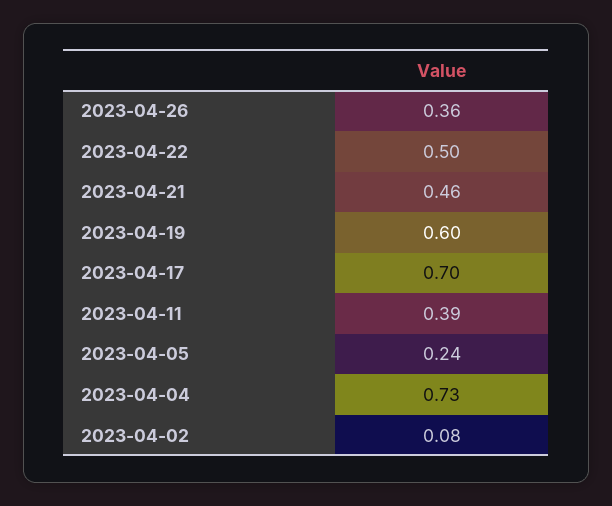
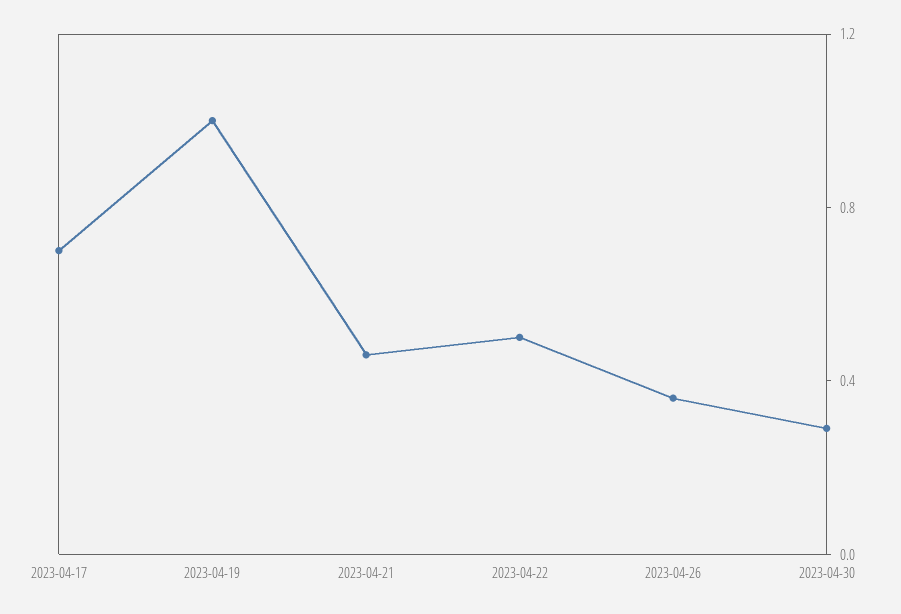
2023-04-19: 0.6 -> 1
2023-04-11: 0.39 -> none
2023-04-05: 0.24 -> none
2023-04-04: 0.73 -> none
2023-04-02: 0.08 -> none
2023-04-30: none -> 0.3

